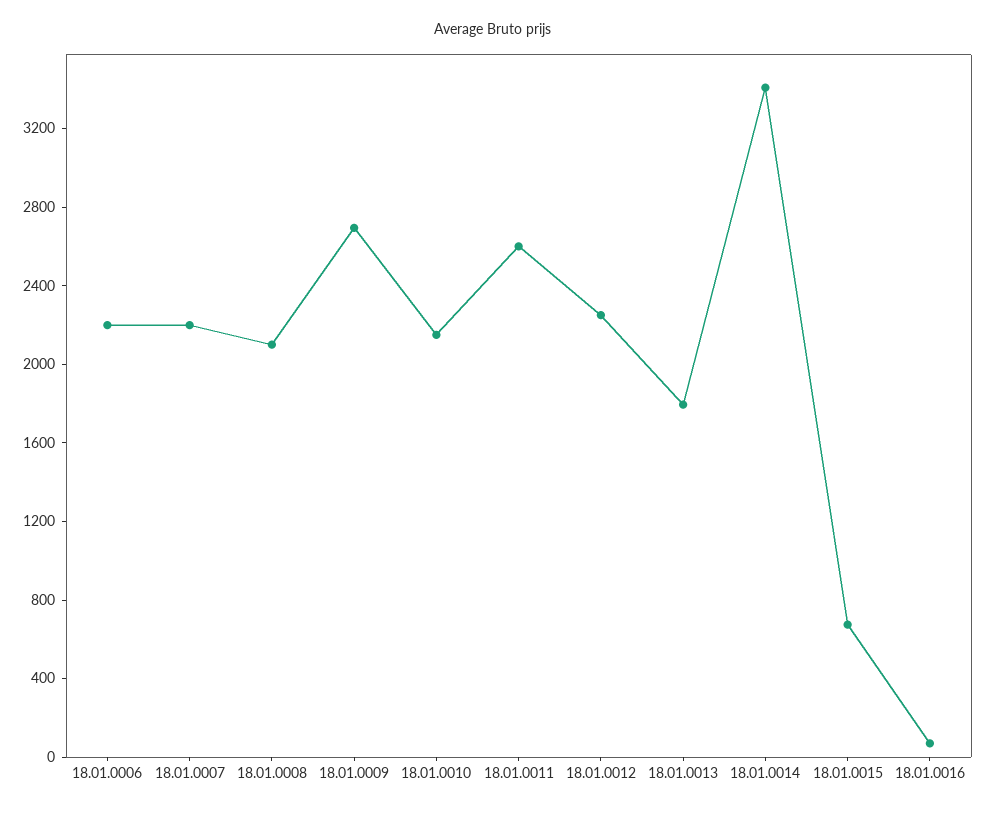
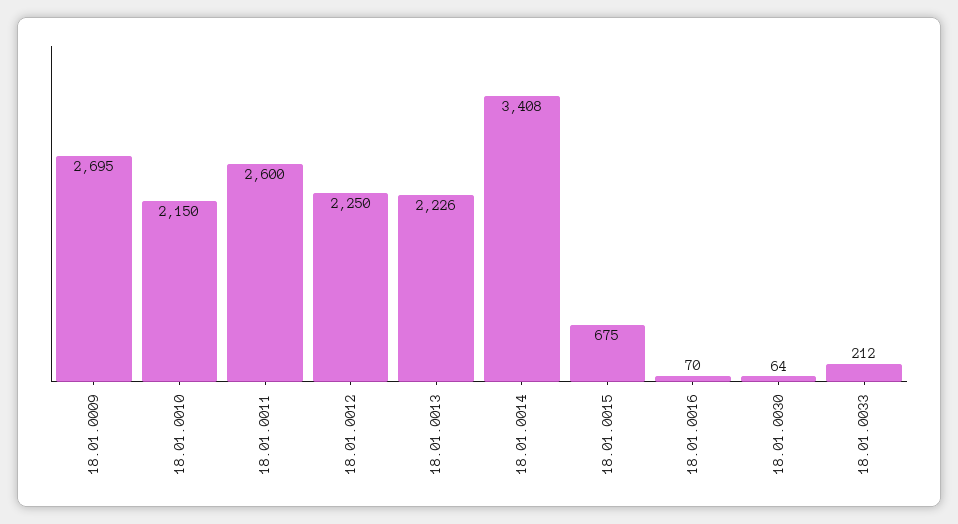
18.01.0006: 2200 -> none
18.01.0007: 2200 -> none
18.01.0008: 2100 -> none
18.01.0013: 1800 -> 2226
18.01.0030: none -> 64
18.01.0033: none -> 212

